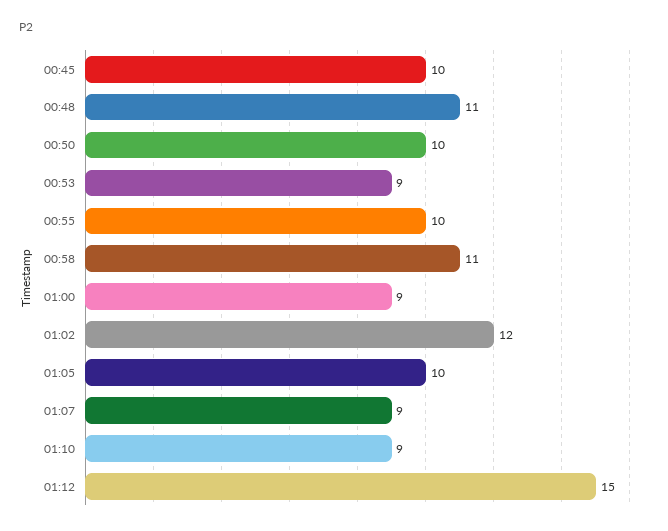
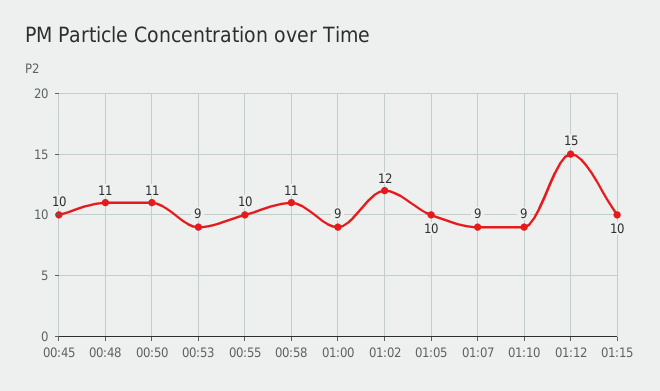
00:50: 10 -> 11
01:15: none -> 10

